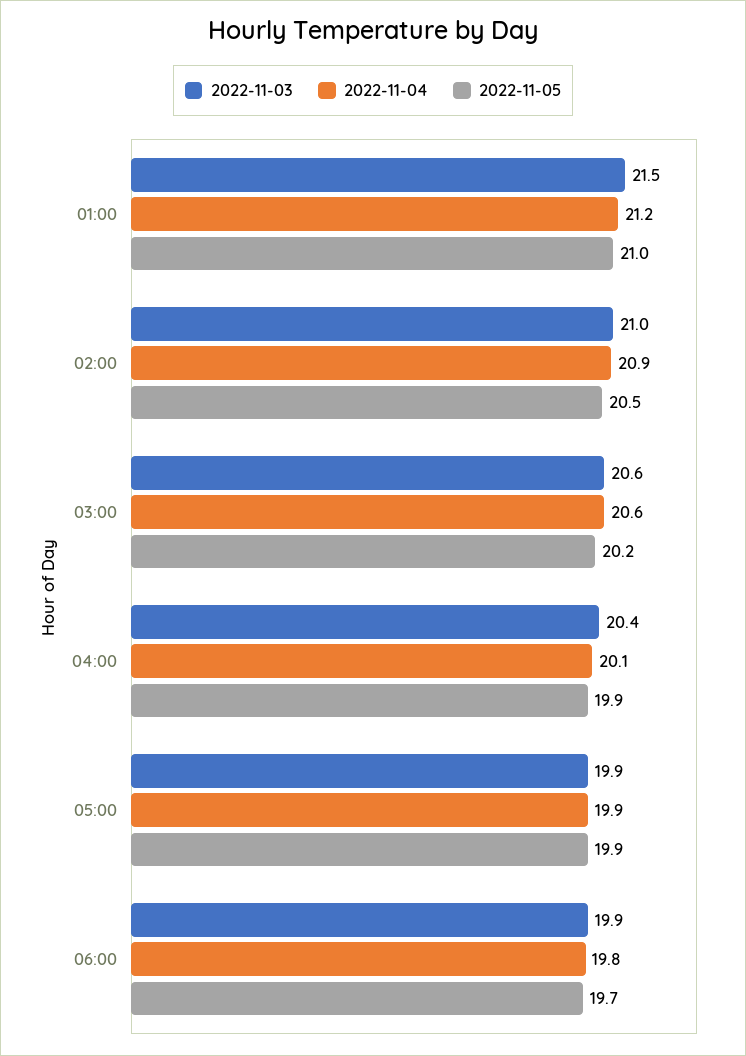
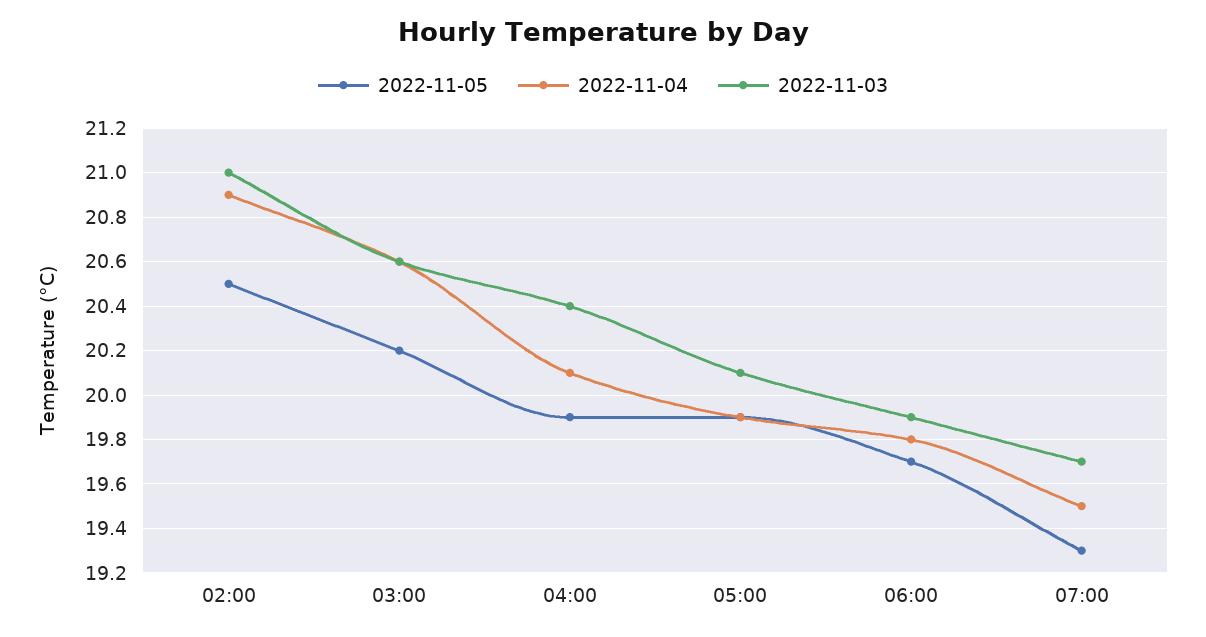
2022-11-03, 01:00: 21.5 -> none
2022-11-04, 01:00: 21.2 -> none
2022-11-05, 01:00: 21 -> none
2022-11-03, 05:00: 19.9 -> 20.1
2022-11-05, 07:00: none -> 19.3
2022-11-04, 07:00: none -> 19.5
2022-11-03, 07:00: none -> 19.7

